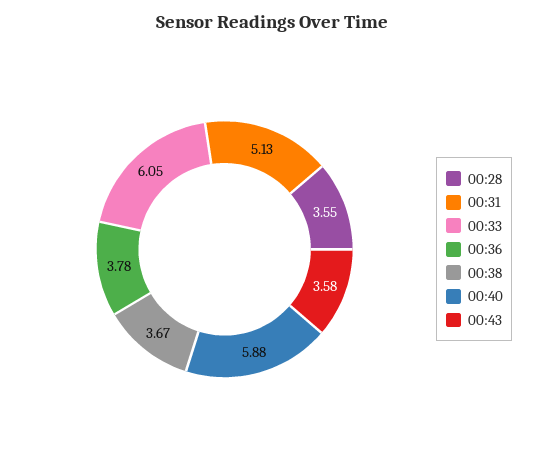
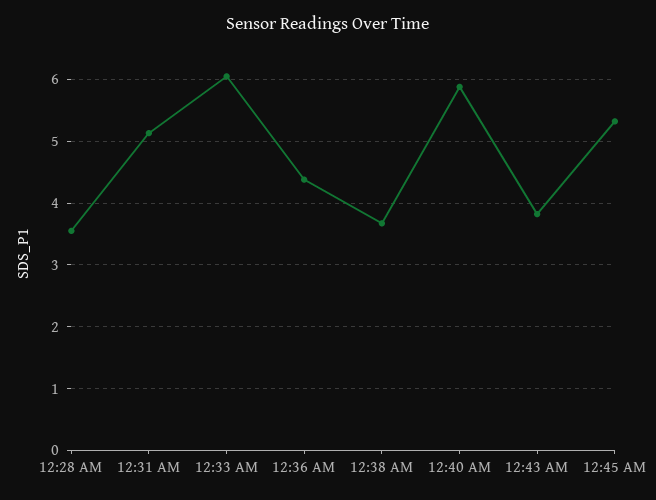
00:36: 3.78 -> 4.4
00:43: 3.58 -> 3.8
12:45 AM: none -> 5.3

